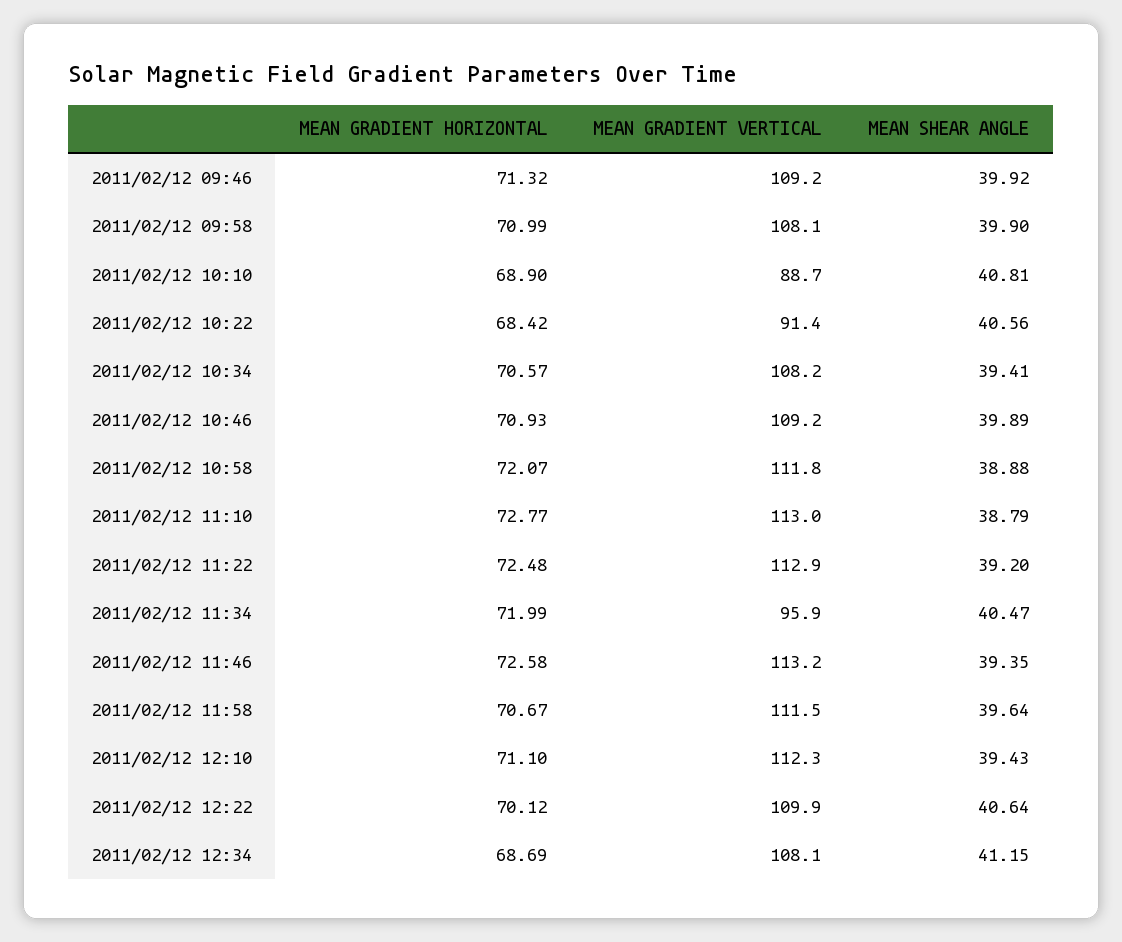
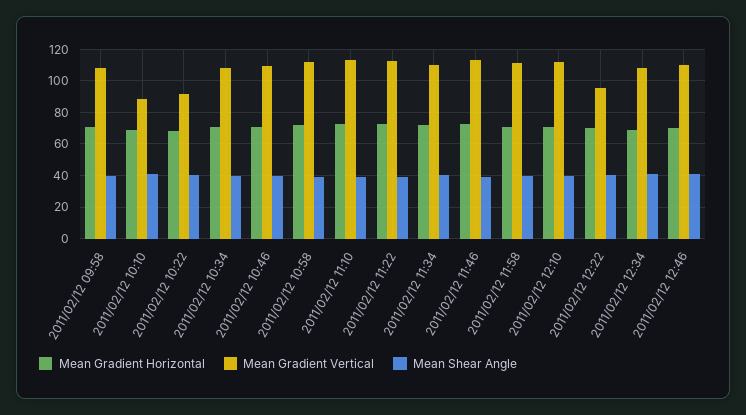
MEAN GRADIENT HORIZONTAL, 2011/02/12 09:46: 71.32 -> none
MEAN GRADIENT VERTICAL, 2011/02/12 09:46: 109.2 -> none
MEAN SHEAR ANGLE, 2011/02/12 09:46: 39.92 -> none
MEAN GRADIENT VERTICAL, 2011/02/12 11:34: 95.9 -> 110
MEAN GRADIENT VERTICAL, 2011/02/12 12:22: 109.9 -> 95
MEAN GRADIENT HORIZONTAL, 2011/02/12 12:46: none -> 70
MEAN GRADIENT VERTICAL, 2011/02/12 12:46: none -> 110
MEAN SHEAR ANGLE, 2011/02/12 12:46: none -> 40

